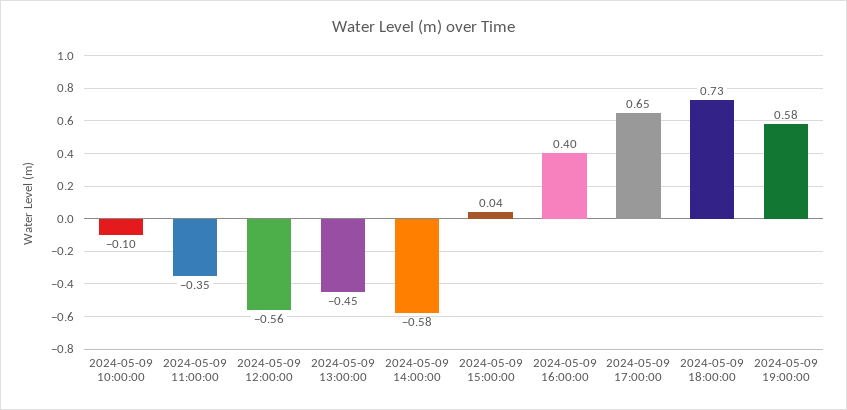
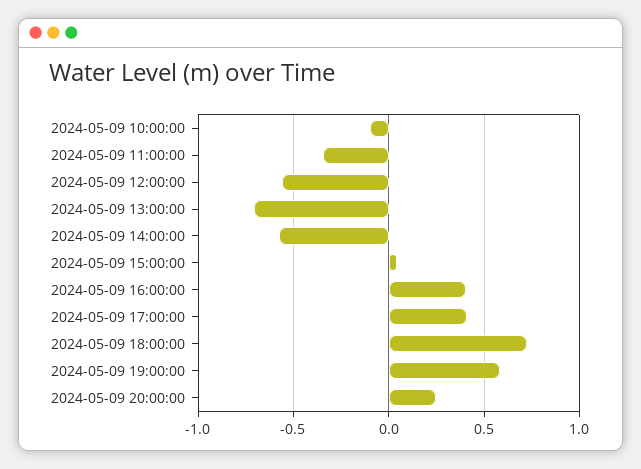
2024-05-09 13:00:00: -0.45 -> -0.7
2024-05-09 17:00:00: 0.65 -> 0.4
2024-05-09 20:00:00: none -> 0.25

